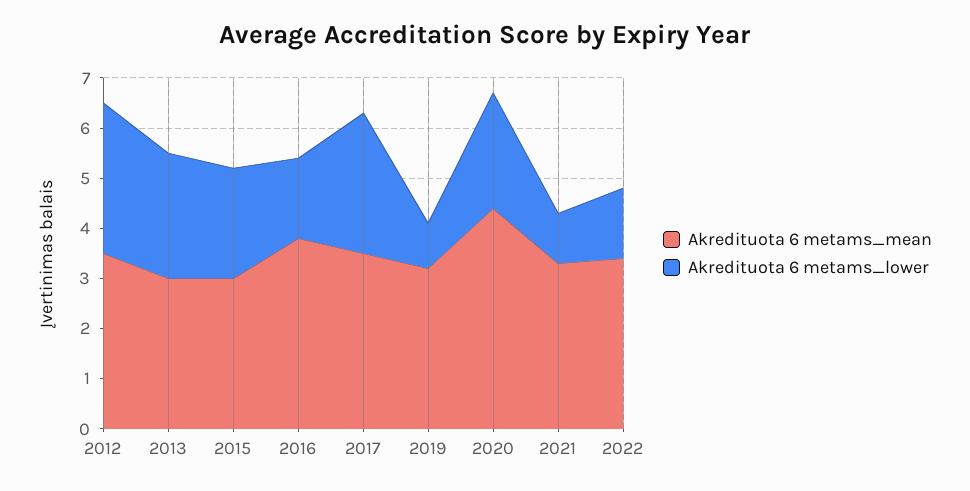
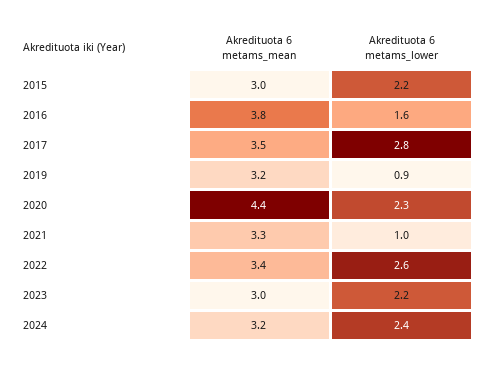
Akredituota 6 metams_mean, 2012: 3.5 -> none
Akredituota 6 metams_lower, 2012: 3 -> none
Akredituota 6 metams_mean, 2013: 3 -> none
Akredituota 6 metams_lower, 2013: 2.5 -> none
Akredituota 6 metams_lower, 2022: 1.5 -> 2.6
Akredituota 6 metams_mean, 2023: none -> 3
Akredituota 6 metams_lower, 2023: none -> 2.2
Akredituota 6 metams_mean, 2024: none -> 3.2
Akredituota 6 metams_lower, 2024: none -> 2.4

